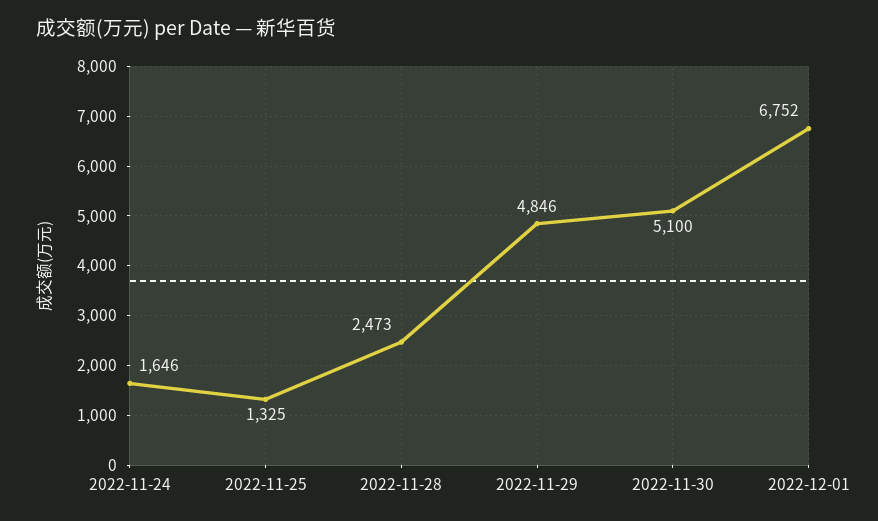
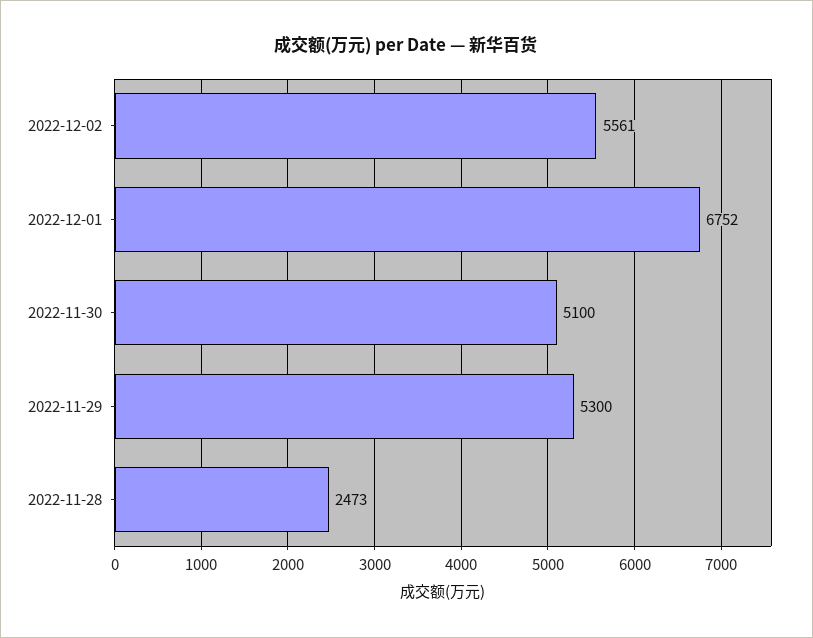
2022-11-24: 1646 -> none
2022-11-25: 1325 -> none
2022-11-29: 4846 -> 5300
2022-12-02: none -> 5561

